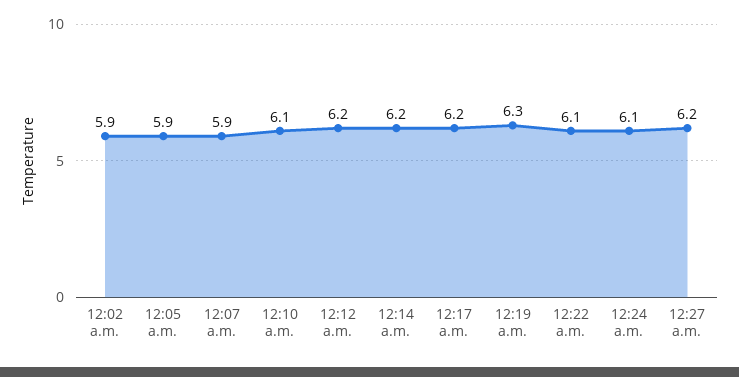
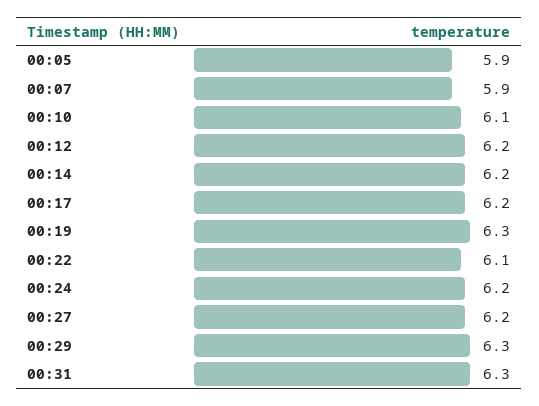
12:02 a.m.: 5.9 -> none
12:24 a.m.: 6.1 -> 6.2
00:29: none -> 6.3
00:31: none -> 6.3

